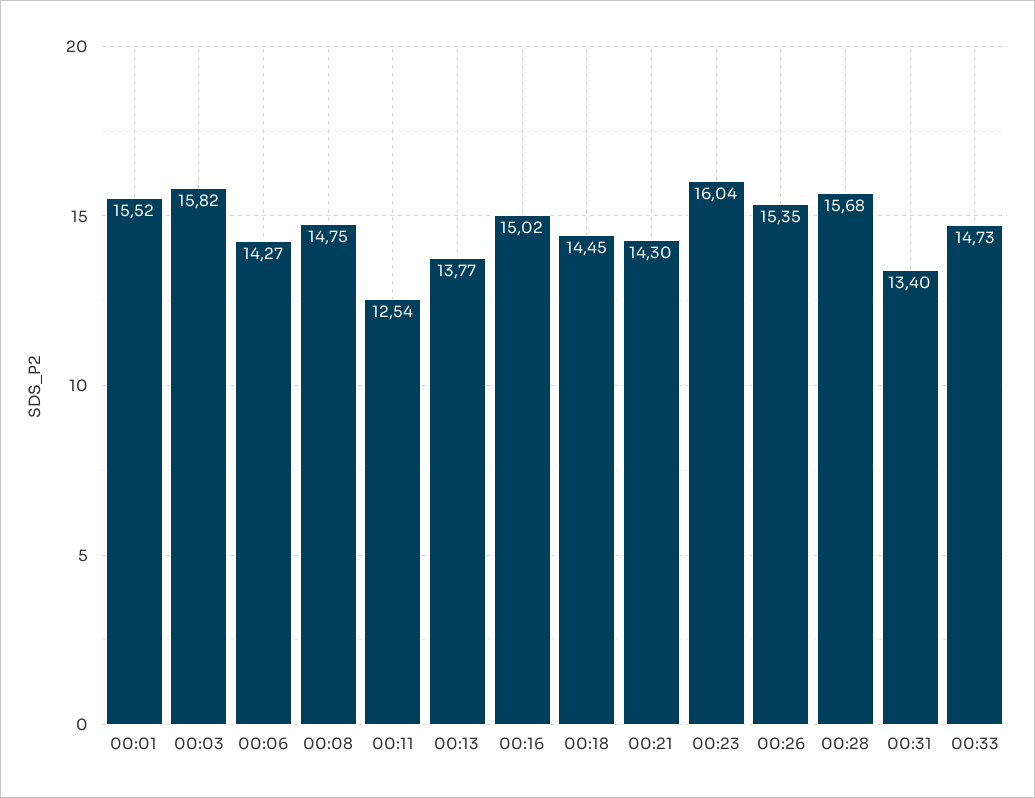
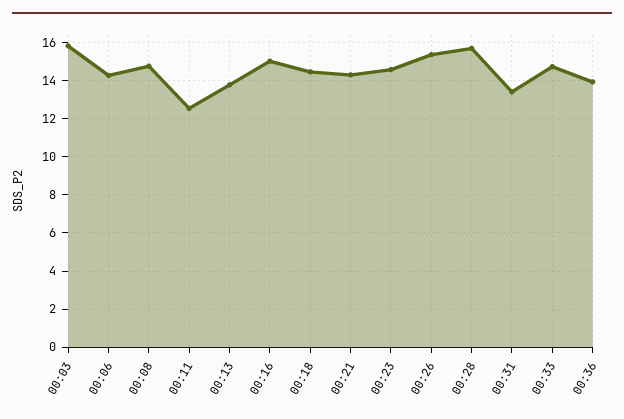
00:01: 15.52 -> none
00:23: 16.04 -> 14.5
00:36: none -> 14

